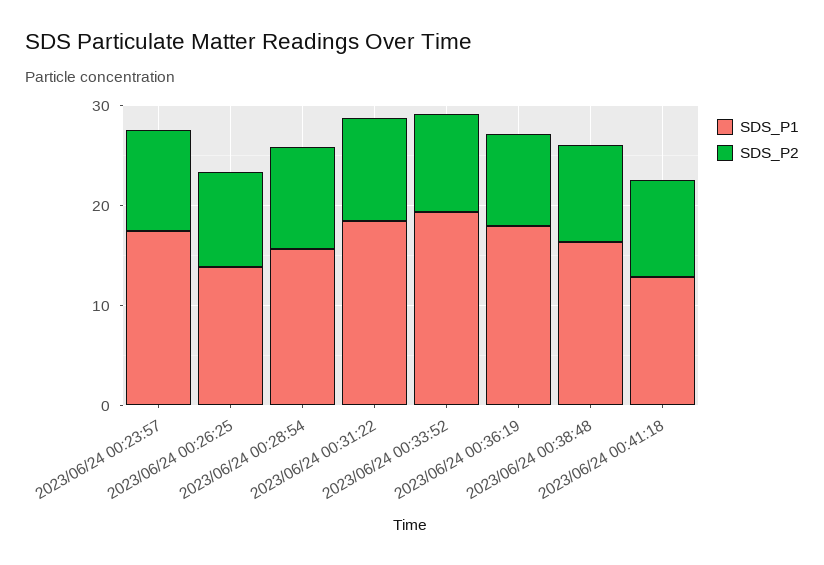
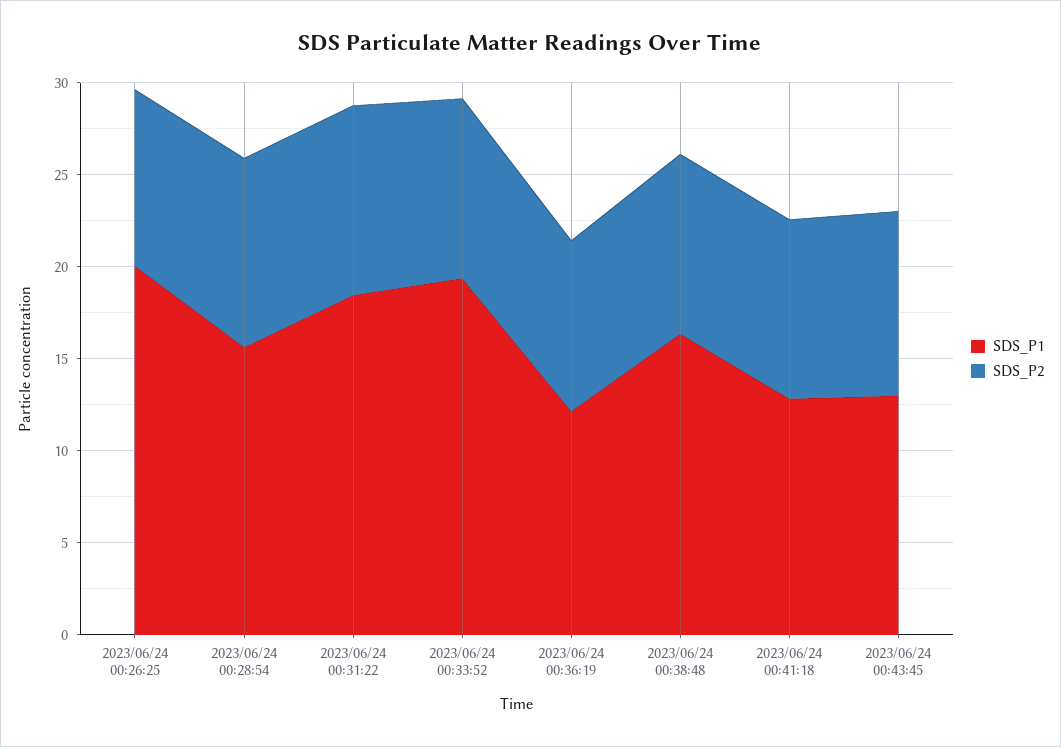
SDS_P1, 2023/06/24 00:23:57: 18 -> none
SDS_P2, 2023/06/24 00:23:57: 10 -> none
SDS_P1, 2023/06/24 00:26:25: 14 -> 20
SDS_P1, 2023/06/24 00:36:19: 18 -> 12
SDS_P1, 2023/06/24 00:43:45: none -> 13
SDS_P2, 2023/06/24 00:43:45: none -> 10

